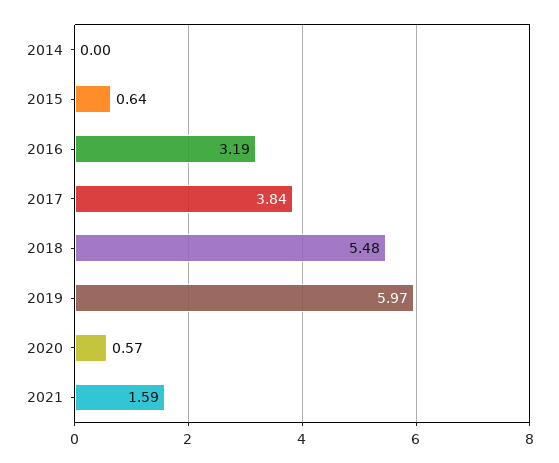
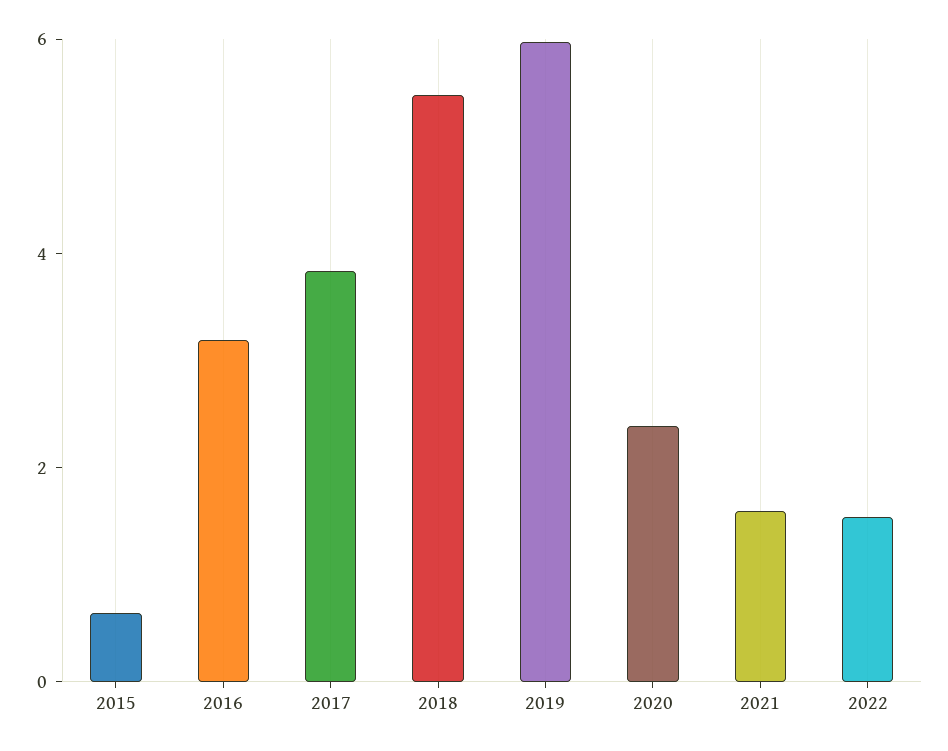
2014: 0 -> none
2020: 0.57 -> 2.5
2022: none -> 1.5

